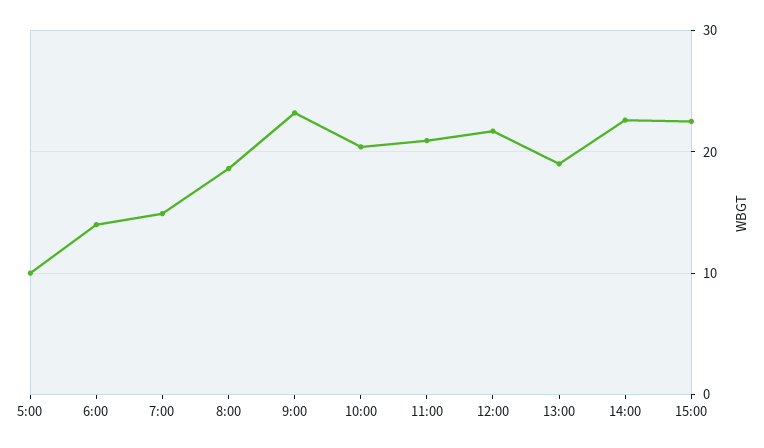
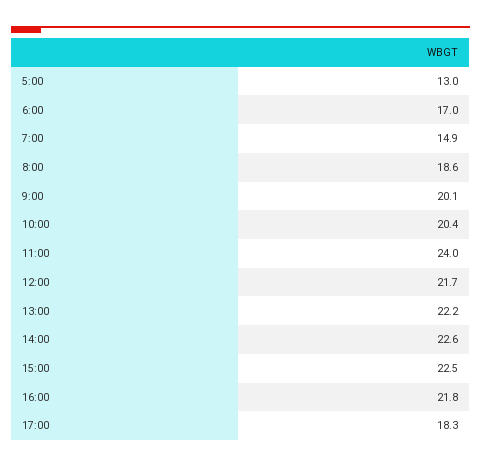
5:00: 10 -> 13
6:00: 14 -> 17
9:00: 23 -> 20.1
11:00: 21 -> 24
13:00: 19 -> 22.2
16:00: none -> 21.8
17:00: none -> 18.3

